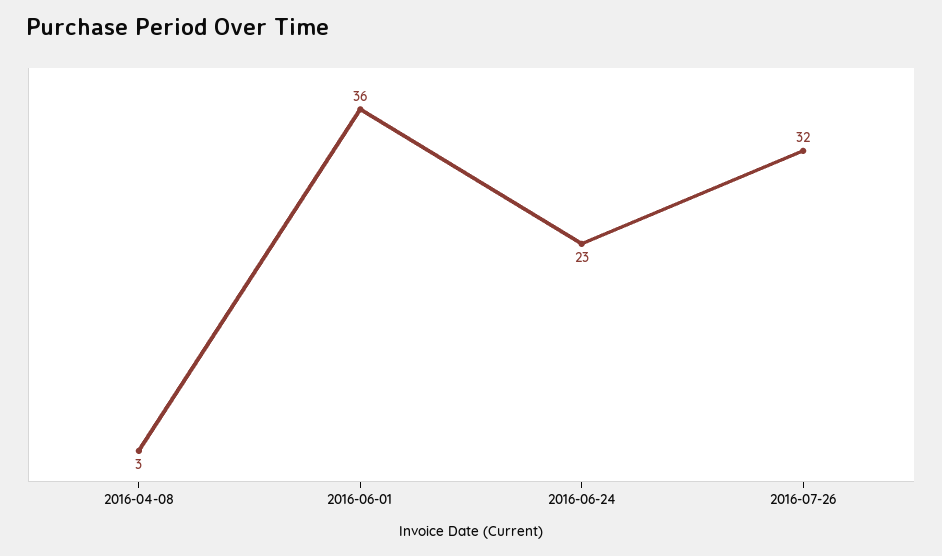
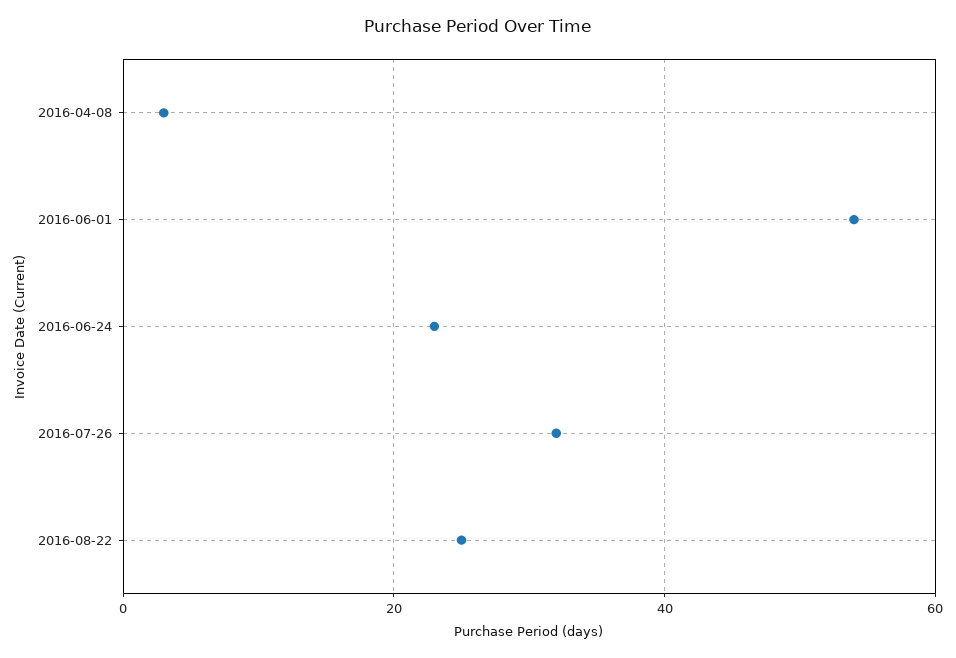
2016-06-01: 36 -> 55
2016-08-22: none -> 25

